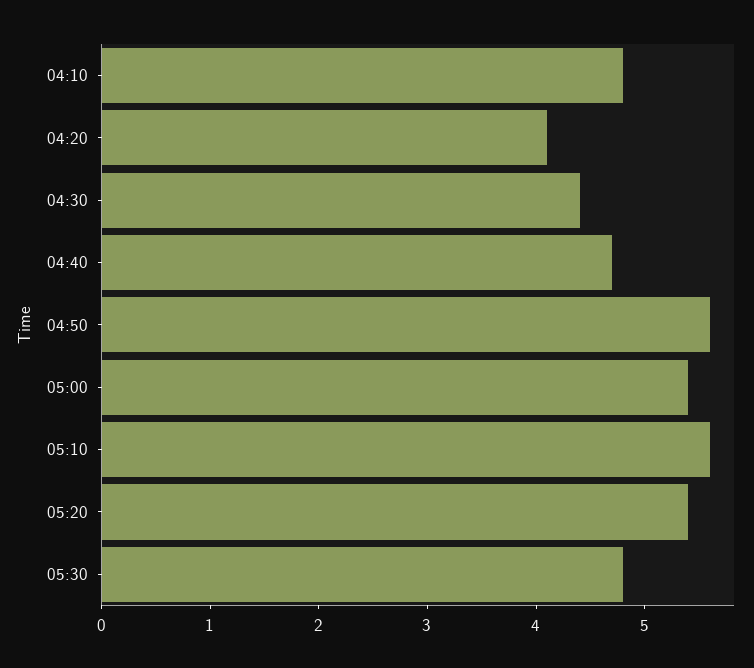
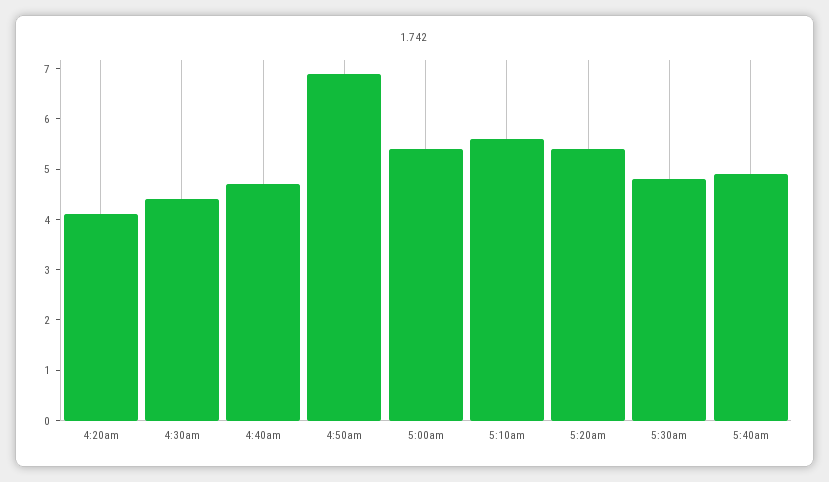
04:10: 4.8 -> none
04:50: 5.6 -> 7
5:40am: none -> 5

